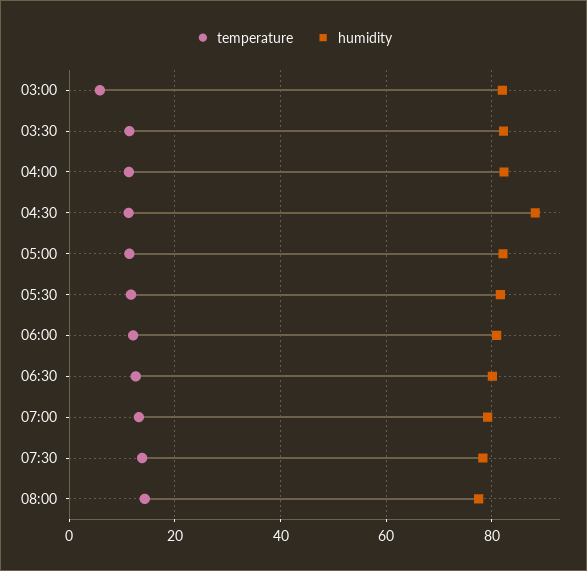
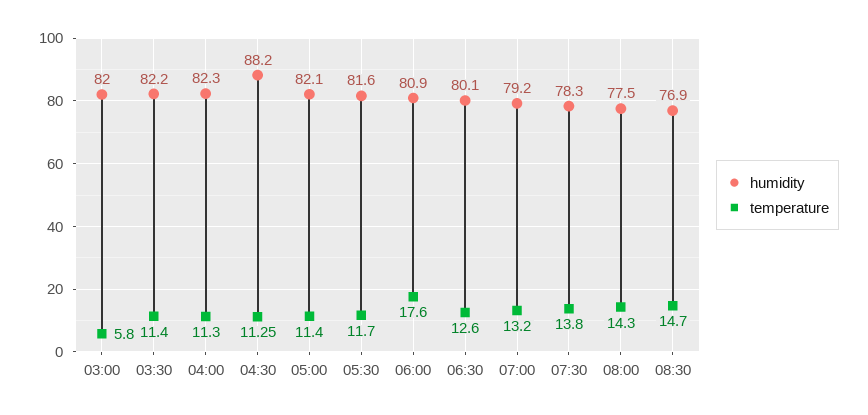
temperature, 06:00: 12 -> 17.6
humidity, 08:30: none -> 76.9
temperature, 08:30: none -> 14.7

